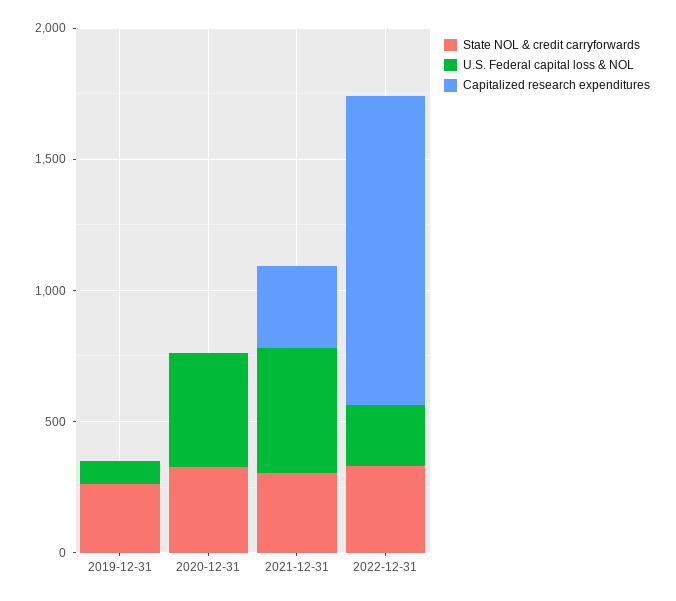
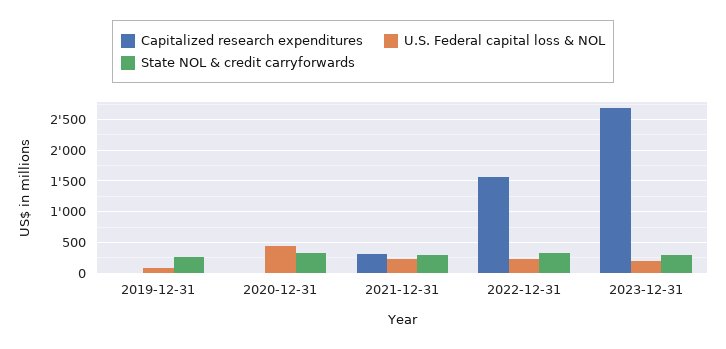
U.S. Federal capital loss & NOL, 2021-12-31: 500 -> 200
Capitalized research expenditures, 2022-12-31: 1200 -> 1600
Capitalized research expenditures, 2023-12-31: none -> 2700
U.S. Federal capital loss & NOL, 2023-12-31: none -> 200
State NOL & credit carryforwards, 2023-12-31: none -> 300

